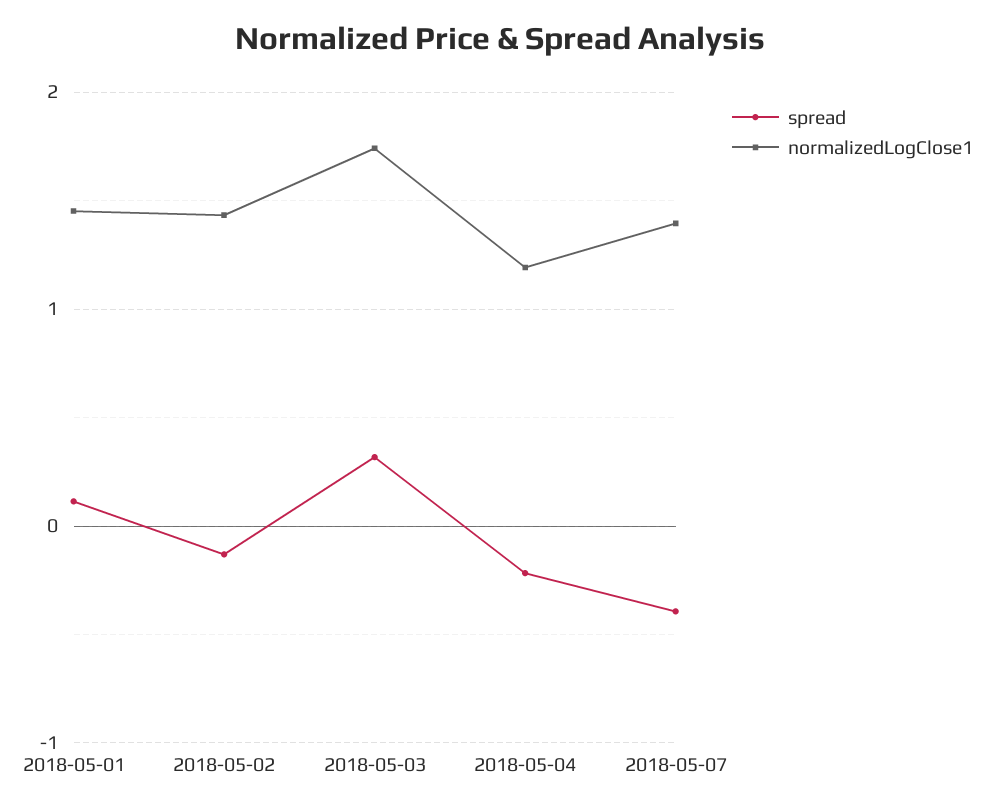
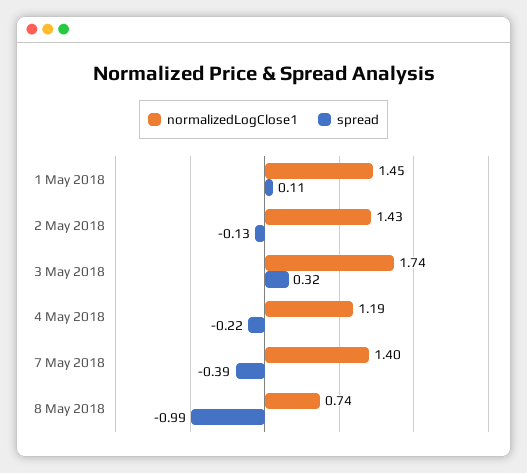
normalizedLogClose1, 8 May 2018: none -> 0.74
spread, 8 May 2018: none -> -0.99

